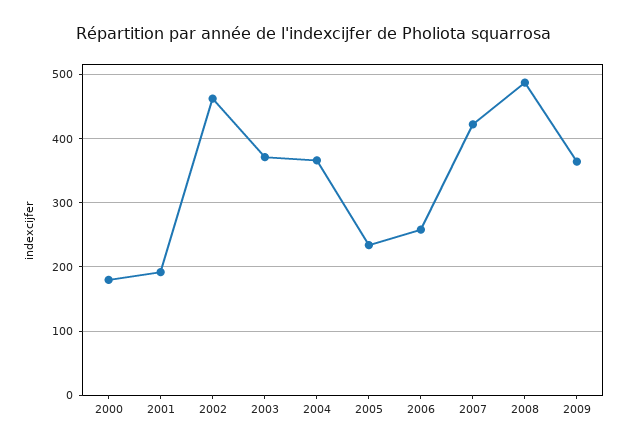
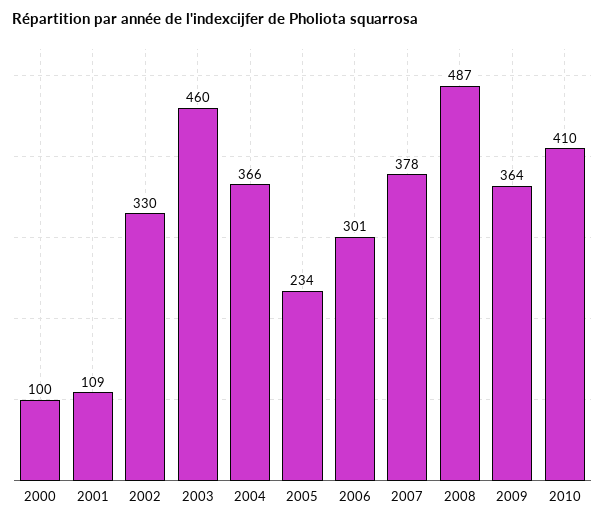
2000: 180 -> 100
2001: 190 -> 109
2002: 460 -> 330
2003: 370 -> 460
2006: 260 -> 301
2007: 420 -> 378
2010: none -> 410

